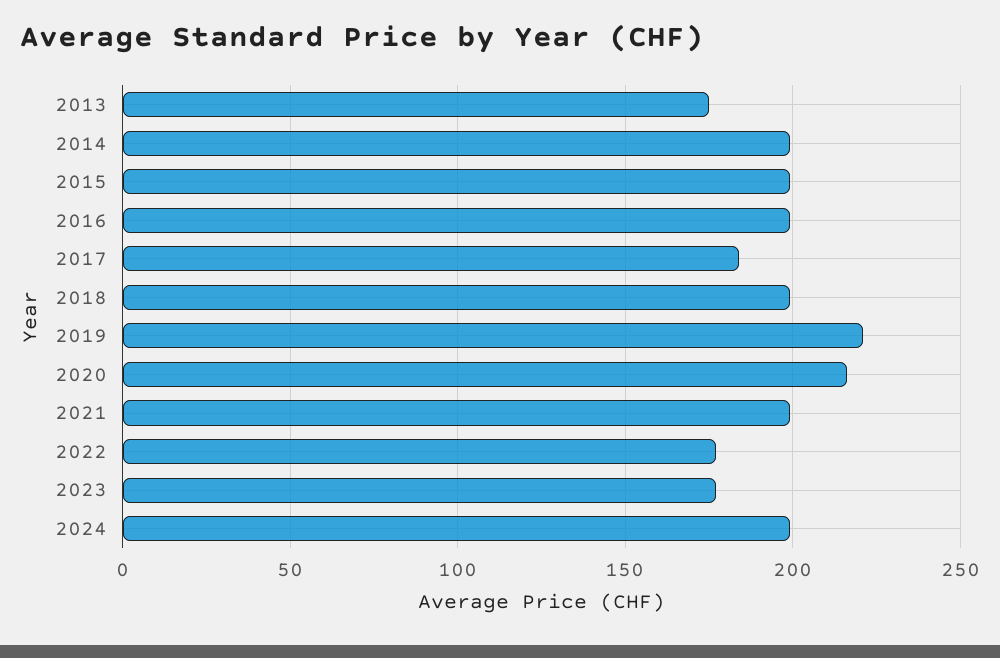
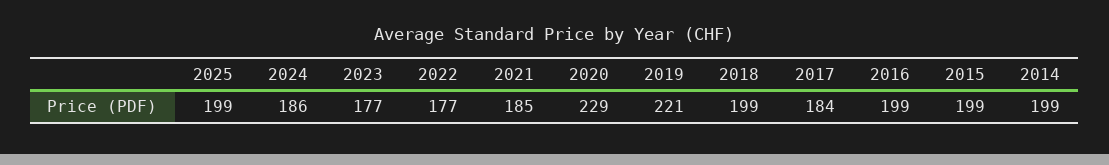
2013: 175 -> none
2020: 215 -> 229
2021: 200 -> 185
2024: 200 -> 186
2025: none -> 199

